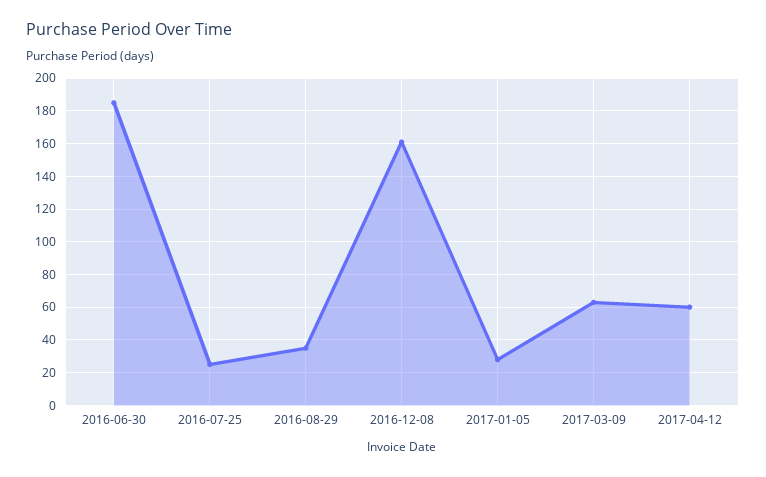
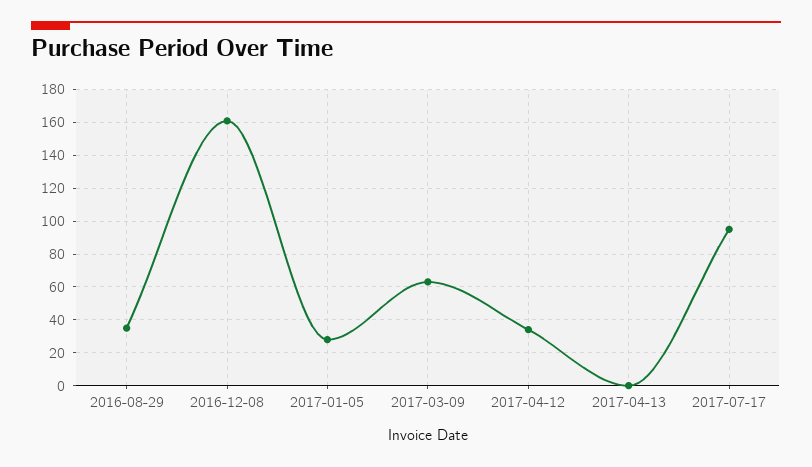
2016-06-30: 185 -> none
2016-07-25: 25 -> none
2017-04-12: 60 -> 35
2017-04-13: none -> 0
2017-07-17: none -> 95

